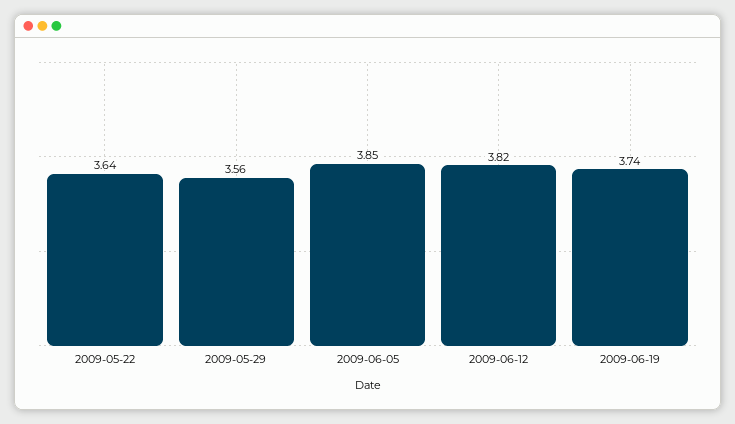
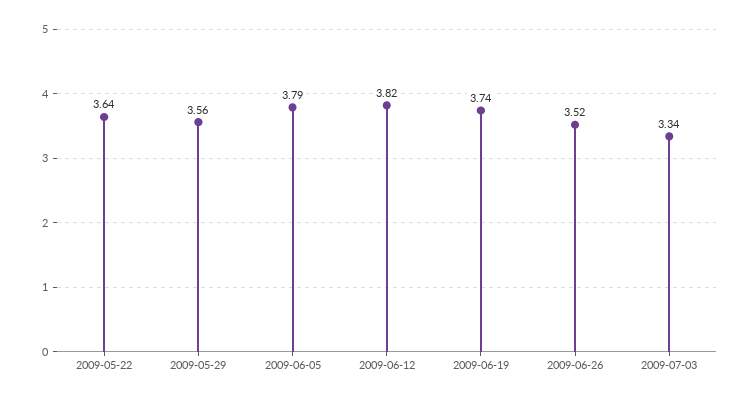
2009-06-05: 3.85 -> 3.79
2009-06-26: none -> 3.52
2009-07-03: none -> 3.34

